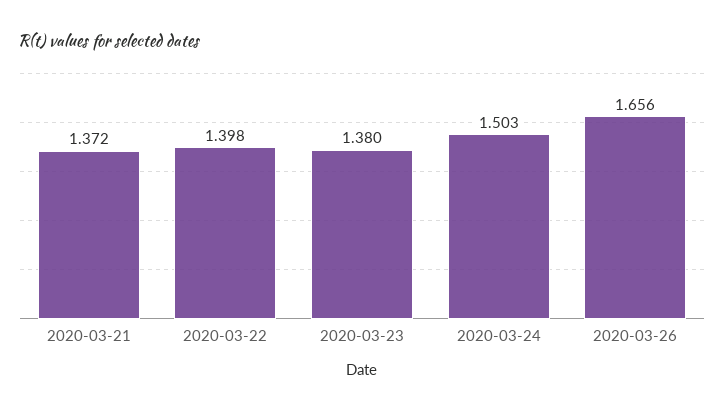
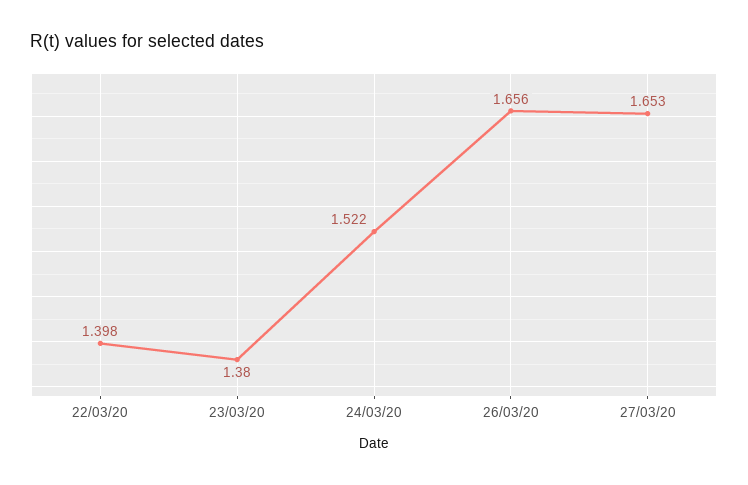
2020-03-21: 1.372 -> none
2020-03-24: 1.503 -> 1.522
27/03/20: none -> 1.653

